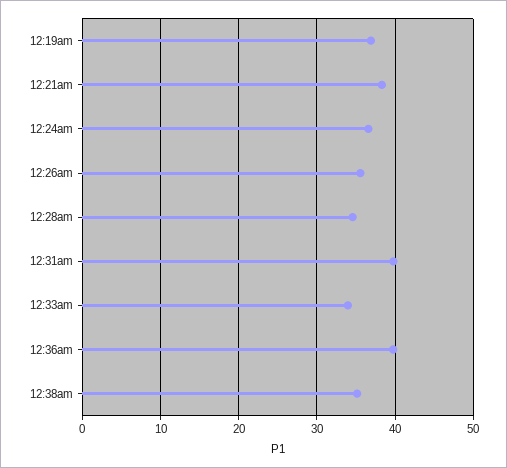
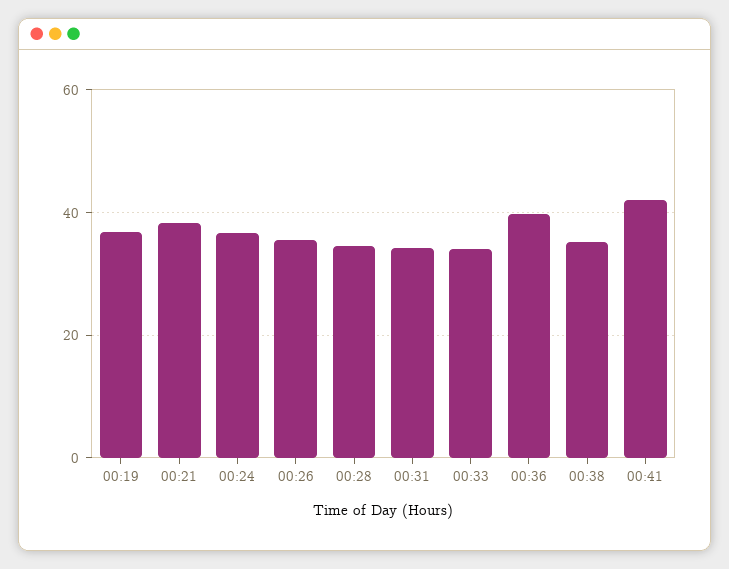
12:31am: 40 -> 34
00:41: none -> 42

